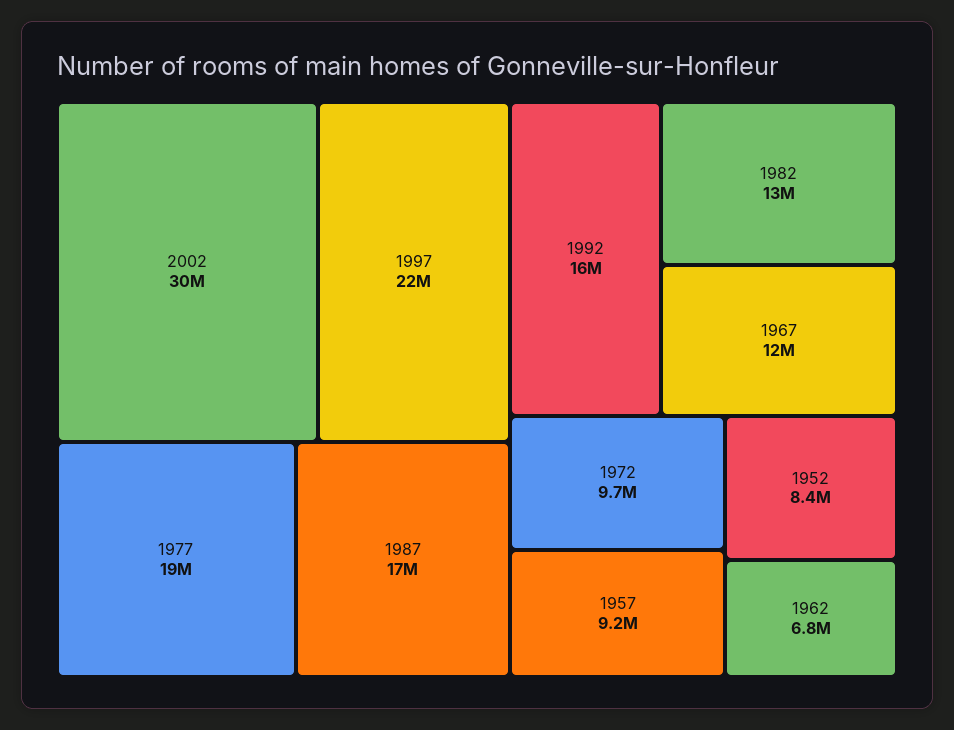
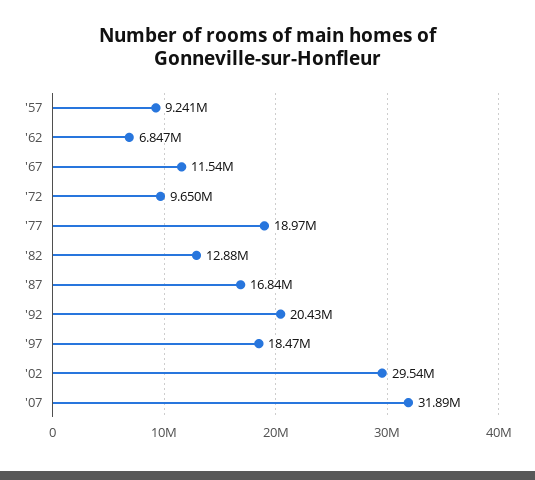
1997: 22000000 -> 18470000
1992: 16000000 -> 20430000
1952: 8400000 -> none
'07: none -> 31890000

